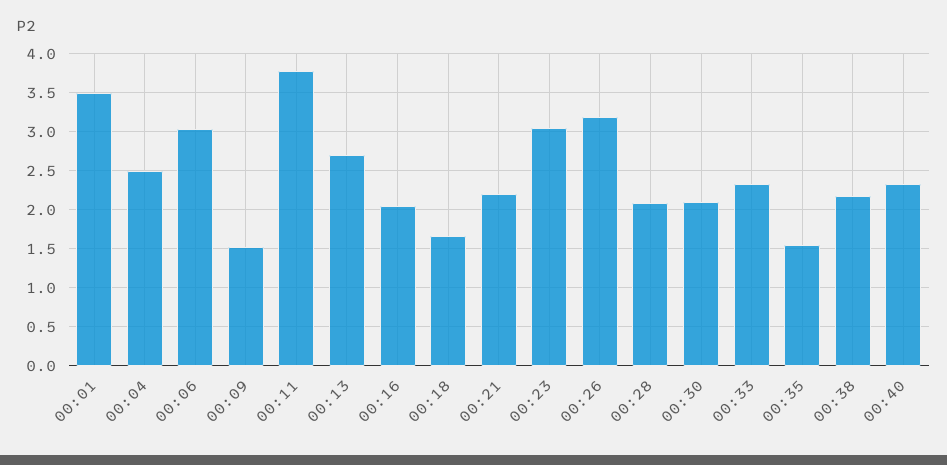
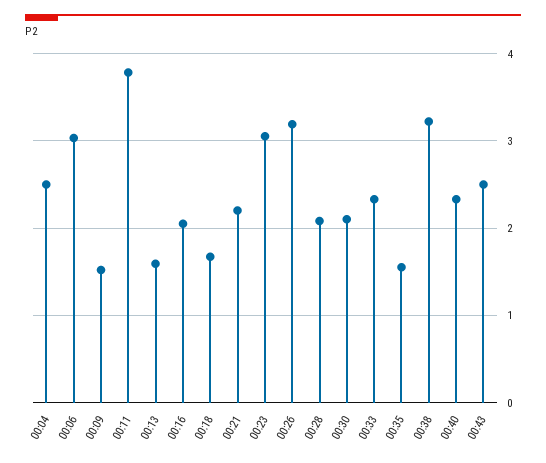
00:01: 3.5 -> none
00:13: 2.7 -> 1.6
00:38: 2.2 -> 3.2
00:43: none -> 2.5

